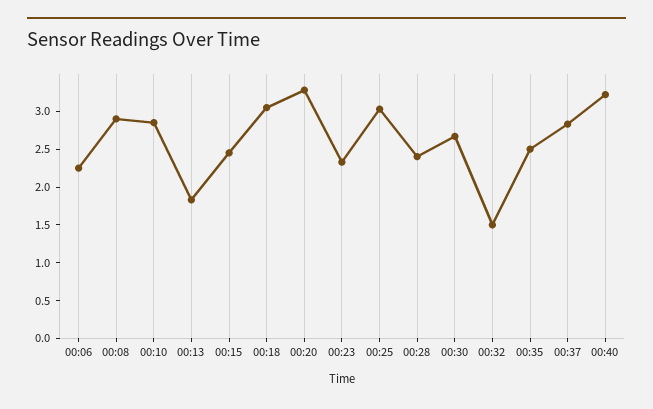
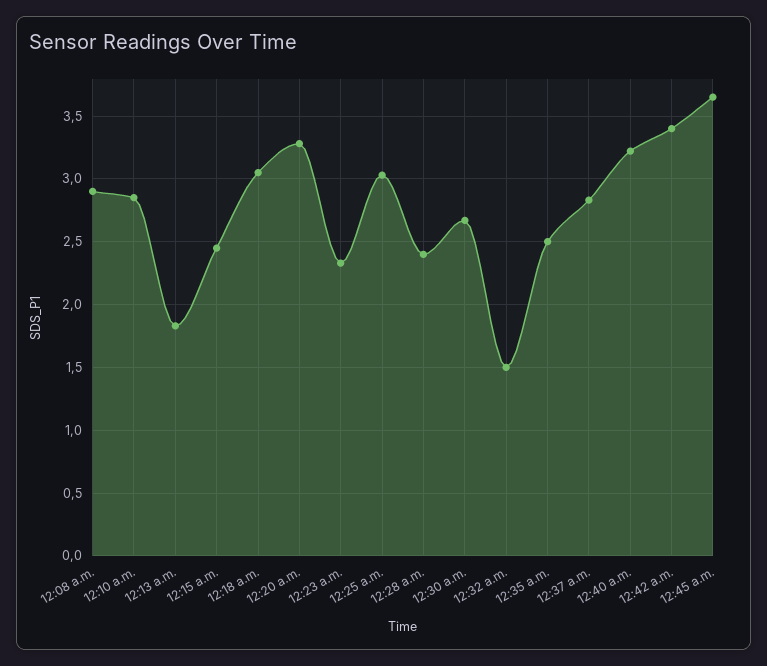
00:06: 2.25 -> none
12:42 a.m.: none -> 3.4
12:45 a.m.: none -> 3.65

